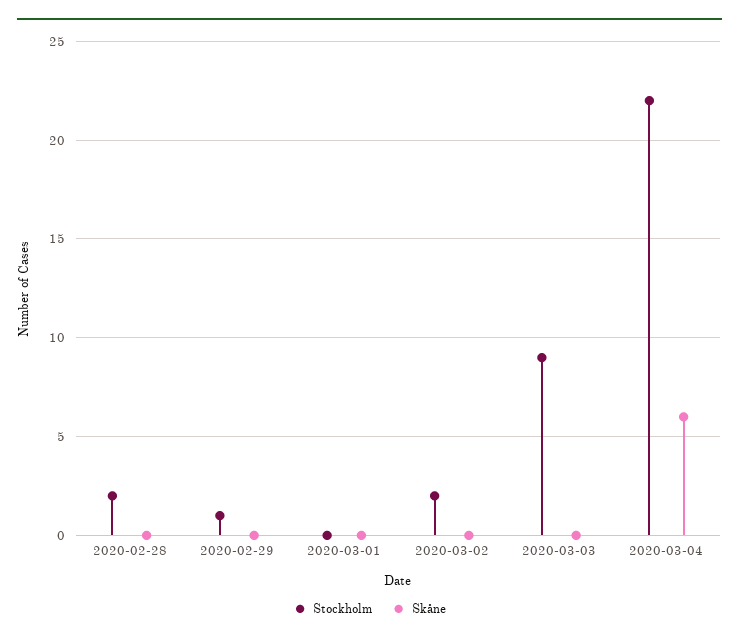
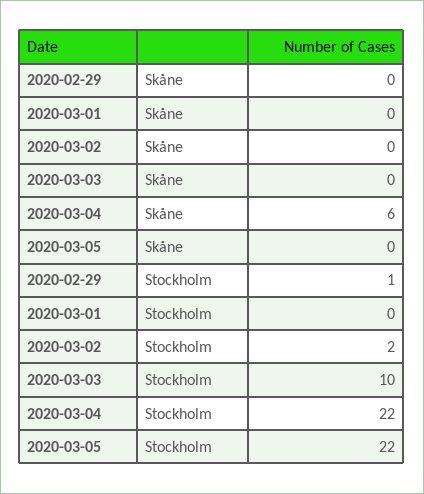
Stockholm, 2020-02-28: 2 -> none
Skåne, 2020-02-28: 0 -> none
Stockholm, 2020-03-03: 9 -> 10
Skåne, 2020-03-05: none -> 0
Stockholm, 2020-03-05: none -> 22

